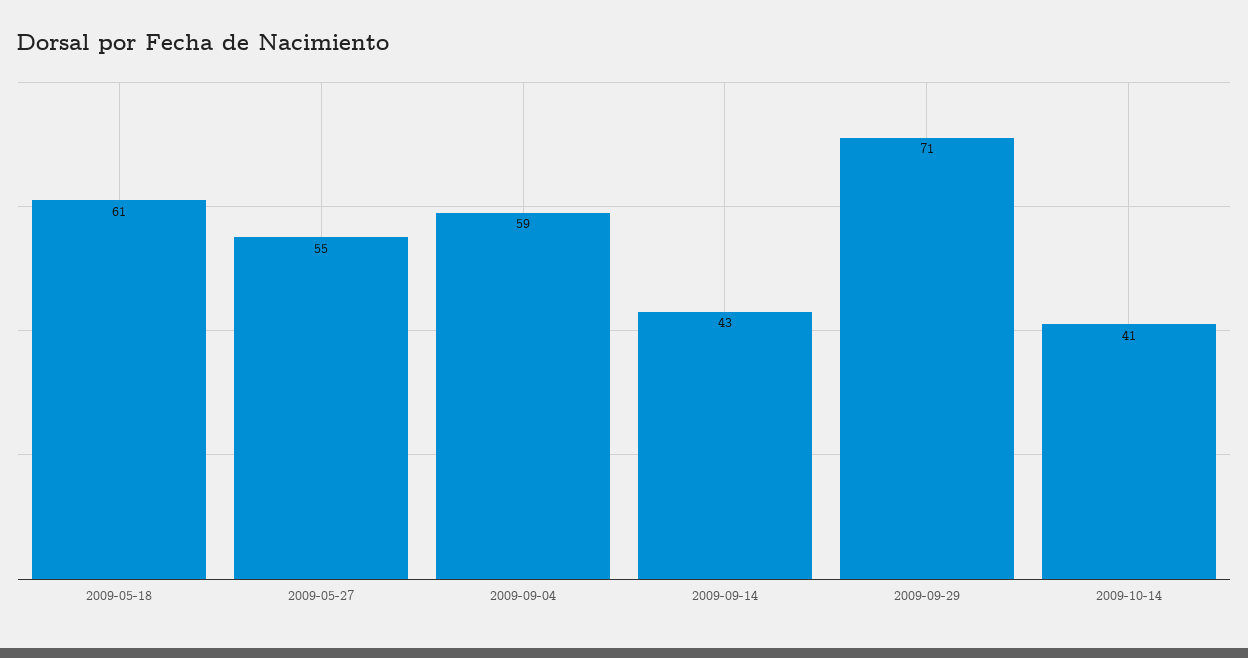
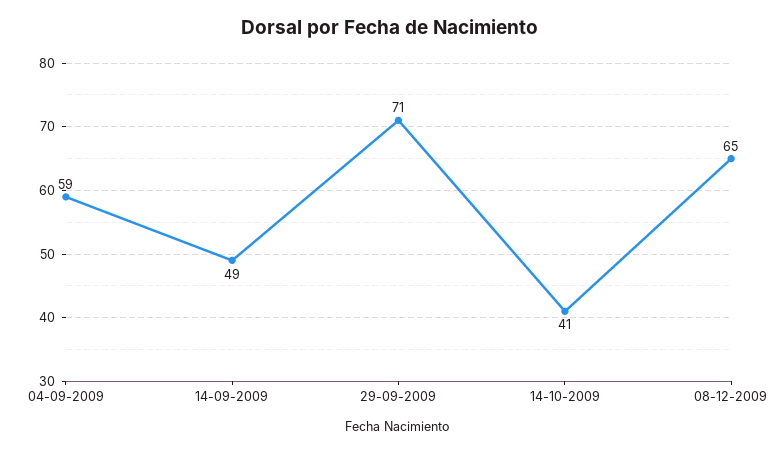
2009-05-18: 61 -> none
2009-05-27: 55 -> none
2009-09-14: 43 -> 49
08-12-2009: none -> 65

